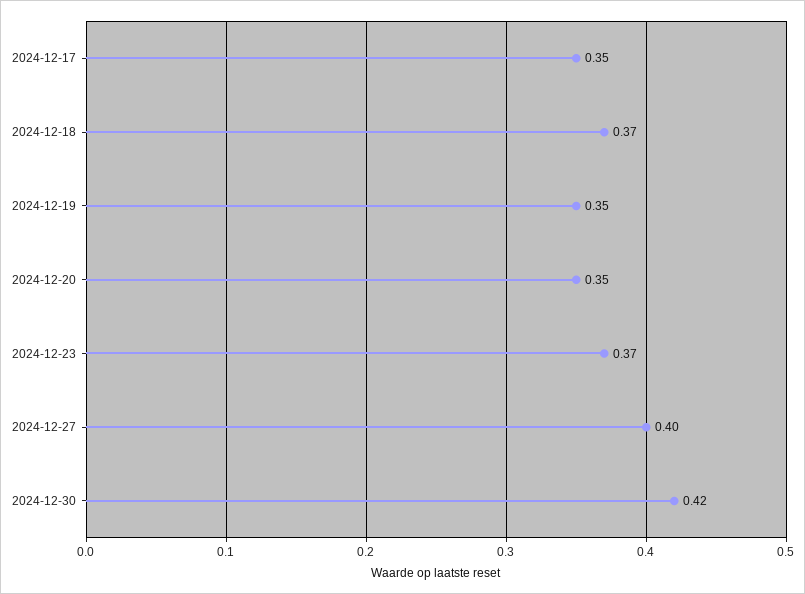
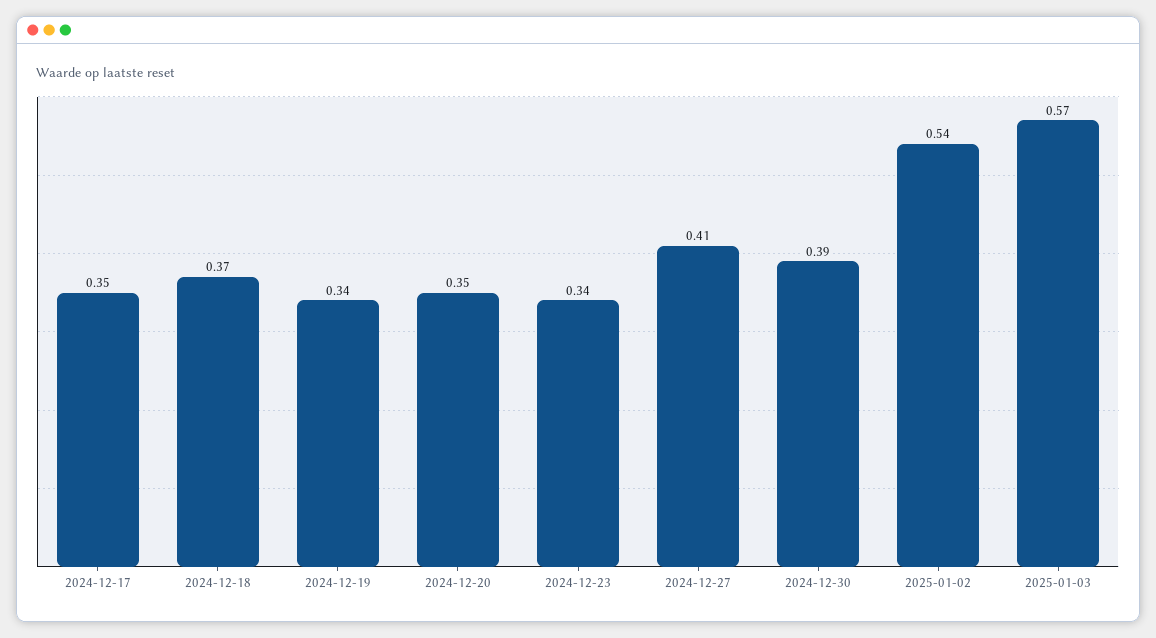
2024-12-19: 0.35 -> 0.34
2024-12-23: 0.37 -> 0.34
2024-12-27: 0.4 -> 0.41
2024-12-30: 0.42 -> 0.39
2025-01-02: none -> 0.54
2025-01-03: none -> 0.57

